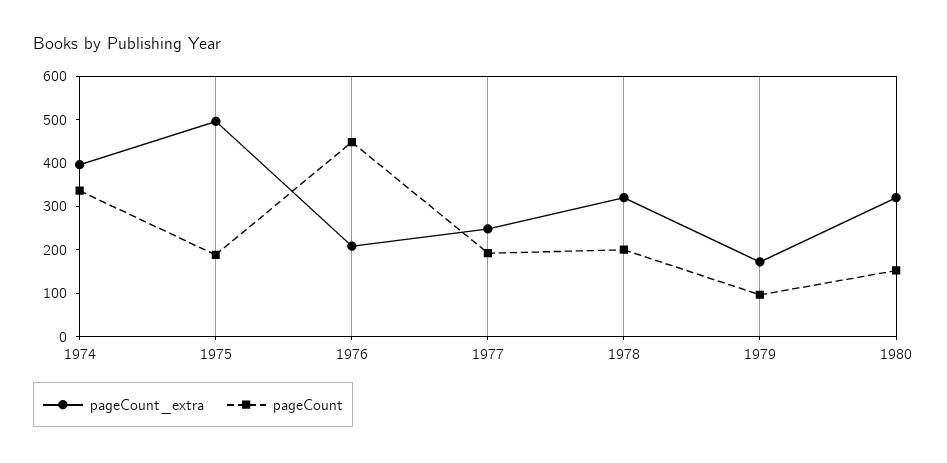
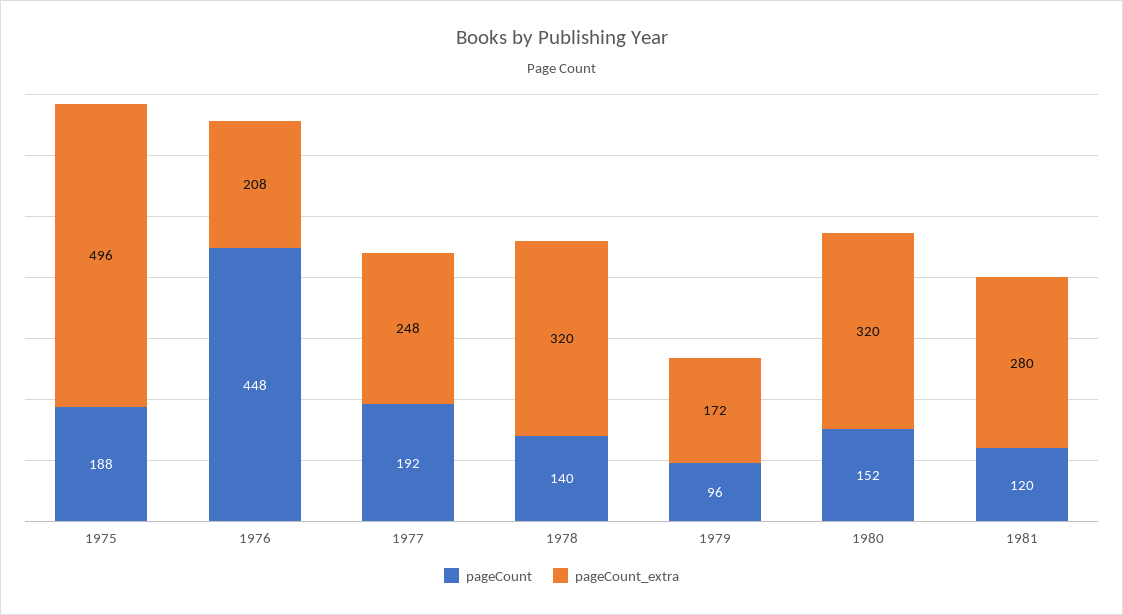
pageCount_extra, 1974: 400 -> none
pageCount, 1974: 340 -> none
pageCount, 1978: 200 -> 140
pageCount, 1981: none -> 120
pageCount_extra, 1981: none -> 280

